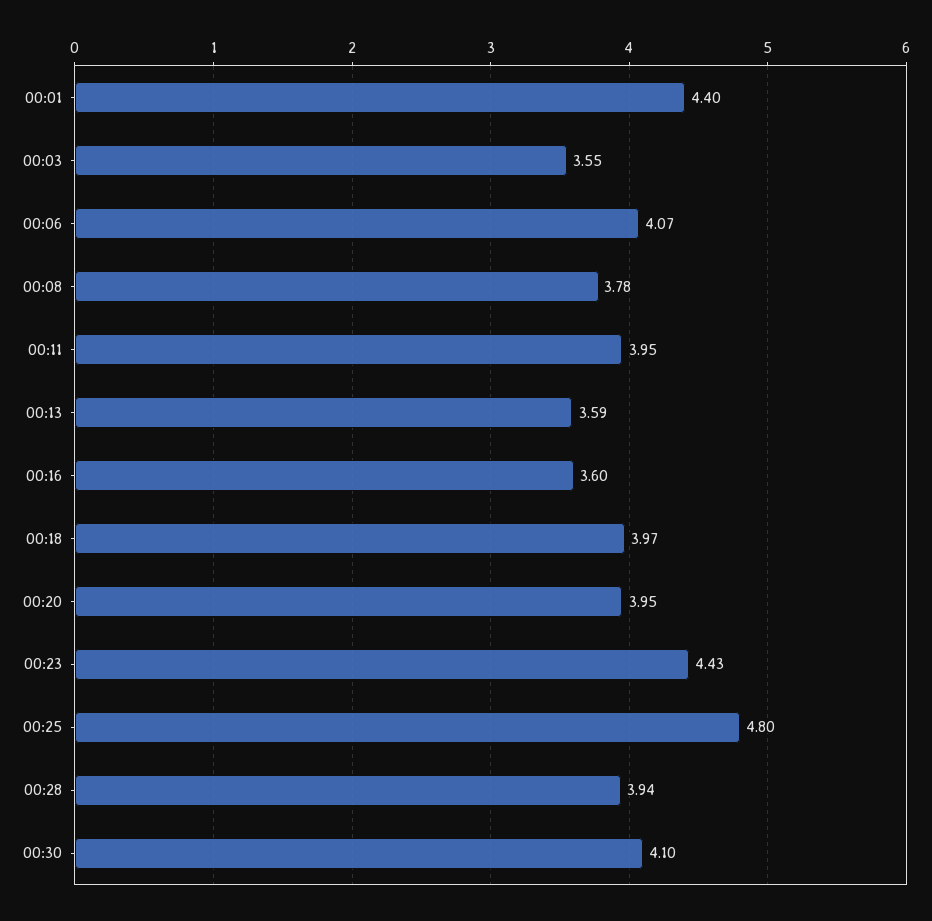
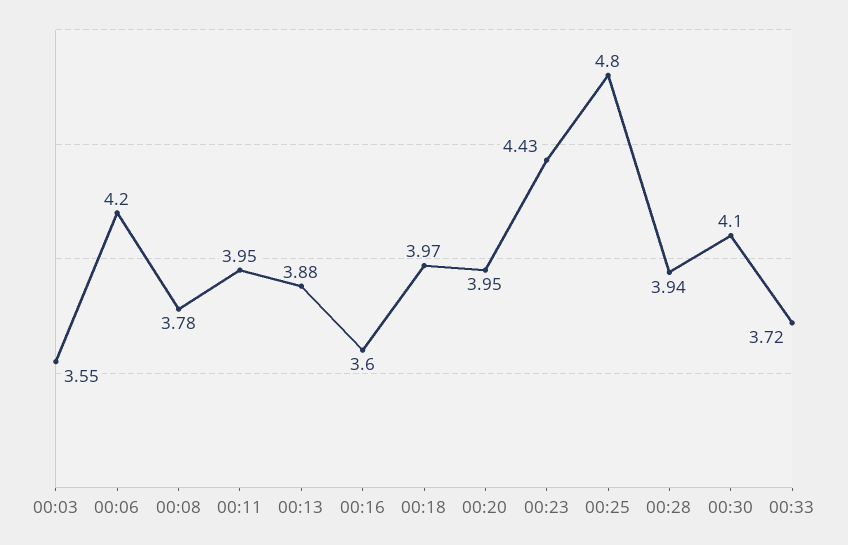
00:01: 4.4 -> none
00:06: 4.07 -> 4.2
00:13: 3.59 -> 3.88
00:33: none -> 3.72

